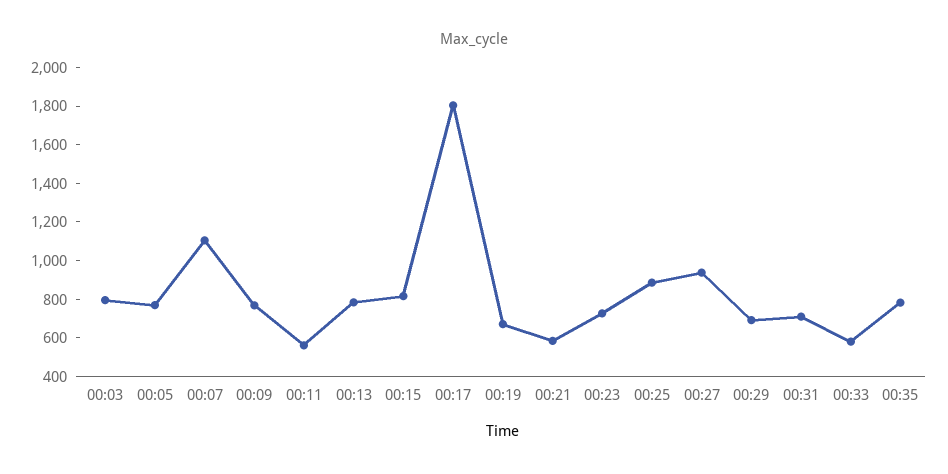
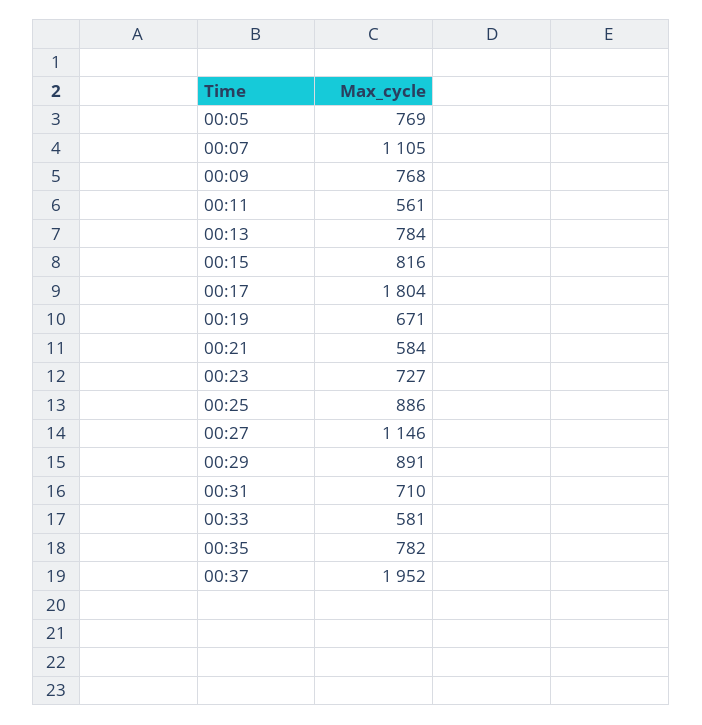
00:03: 800 -> none
00:27: 950 -> 1146
00:29: 700 -> 891
00:37: none -> 1952

